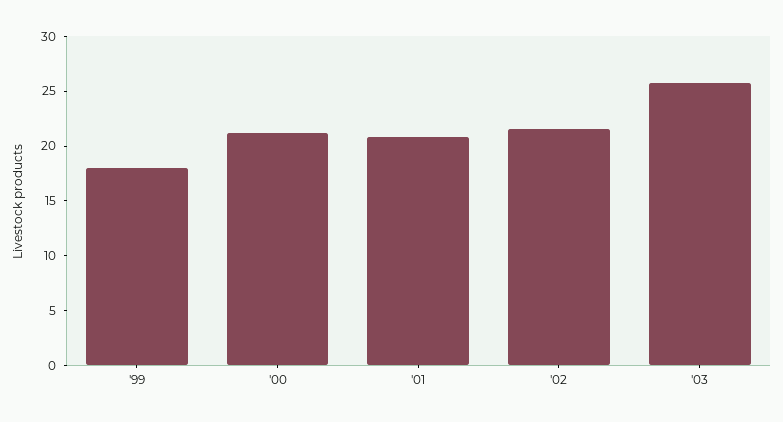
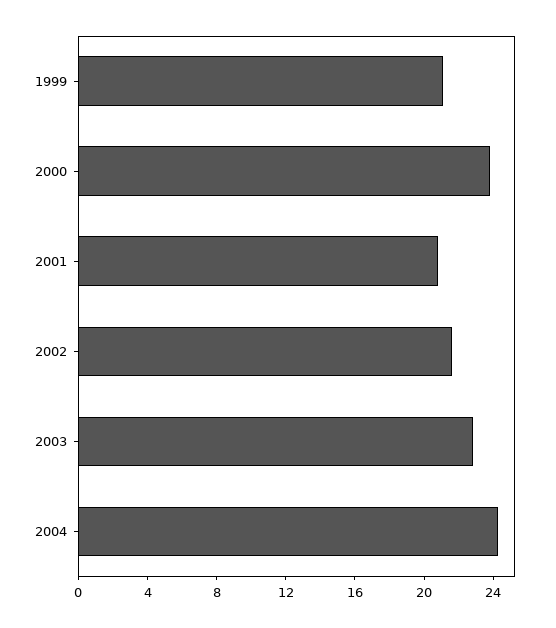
'99: 18 -> 21
'00: 21 -> 24
'03: 26 -> 23
2004: none -> 24

